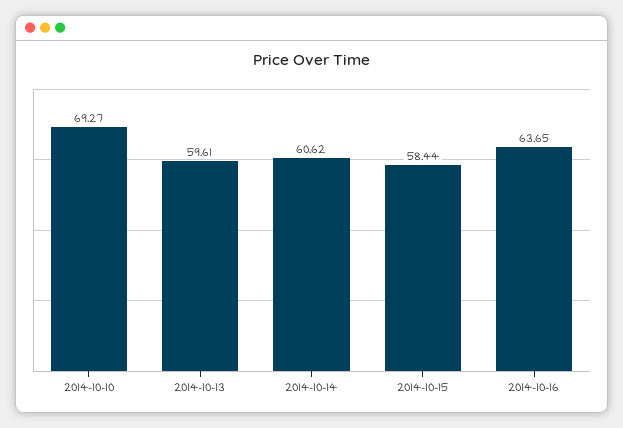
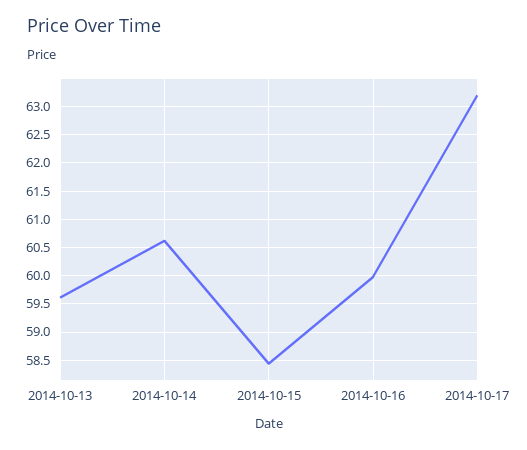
2014-10-10: 69.27 -> none
2014-10-16: 63.65 -> 60
2014-10-17: none -> 63.25

